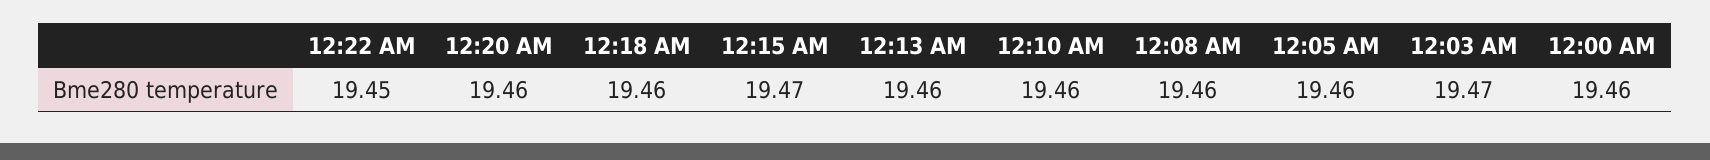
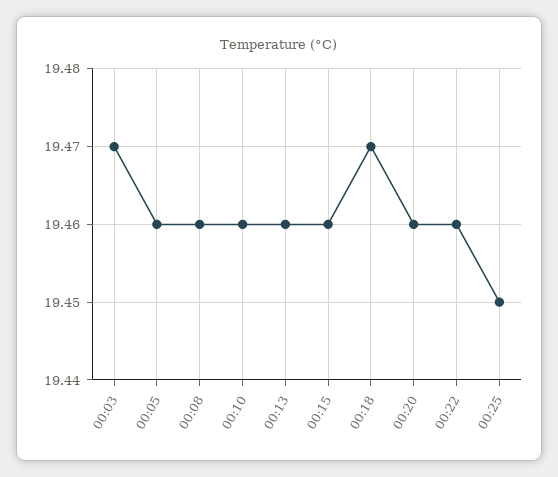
12:22 AM: 19.45 -> 19.46
12:18 AM: 19.46 -> 19.47
12:15 AM: 19.47 -> 19.46
12:00 AM: 19.46 -> none
00:25: none -> 19.45

